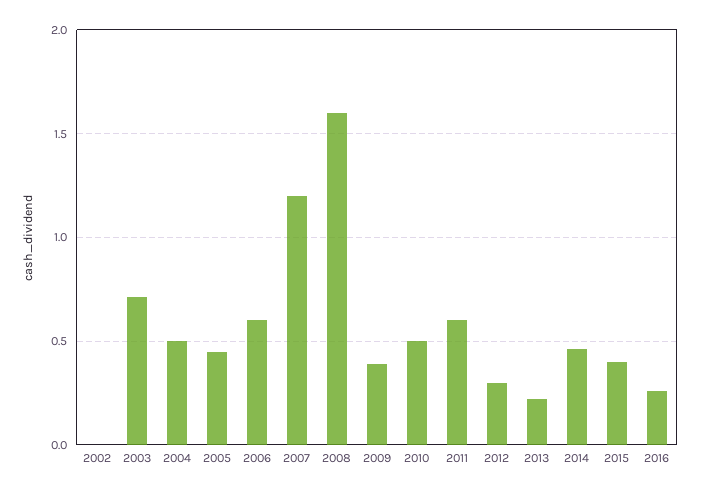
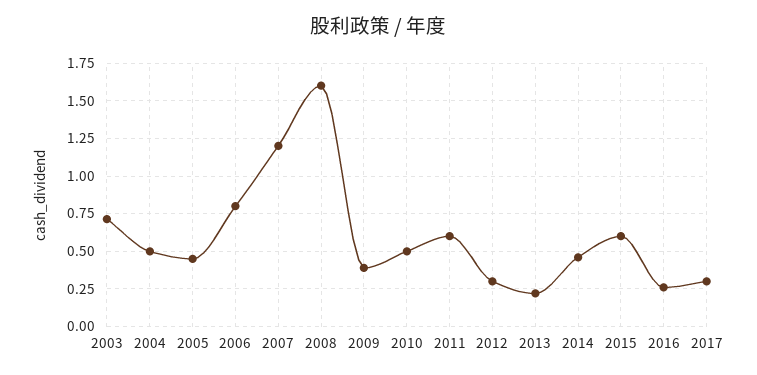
2002: 0 -> none
2006: 0.6 -> 0.8
2015: 0.4 -> 0.6
2017: none -> 0.3

